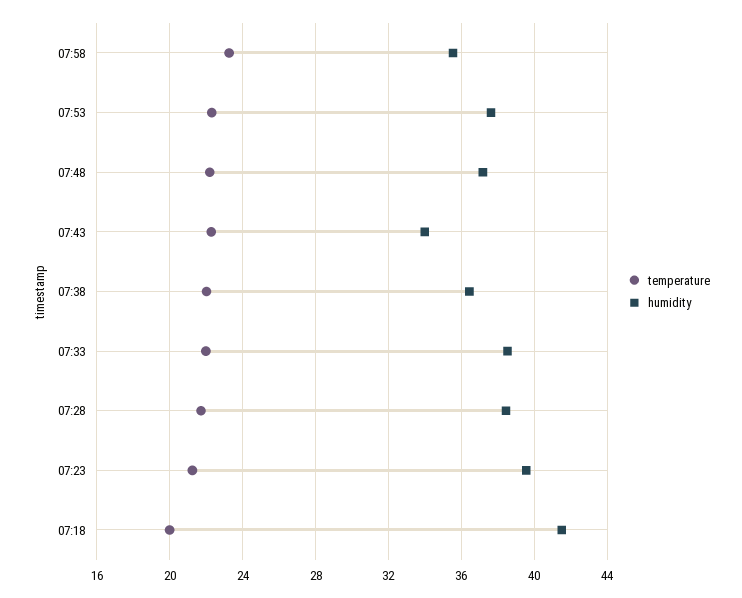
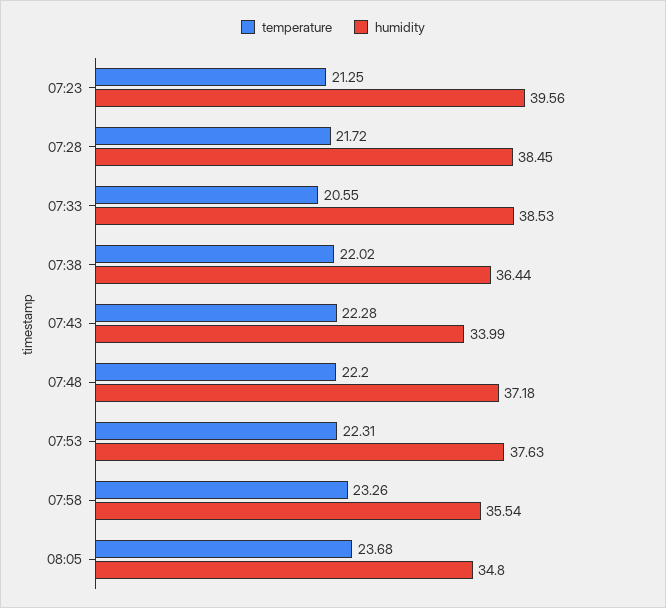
temperature, 07:33: 22 -> 20.55
temperature, 07:18: 20 -> none
humidity, 07:18: 41.5 -> none
temperature, 08:05: none -> 23.68
humidity, 08:05: none -> 34.8

